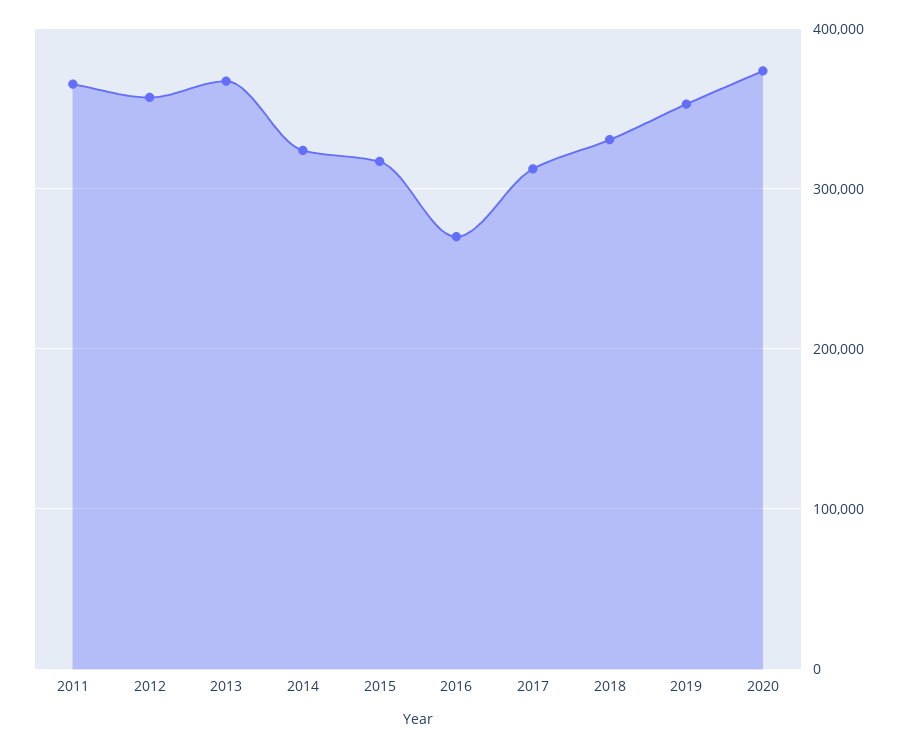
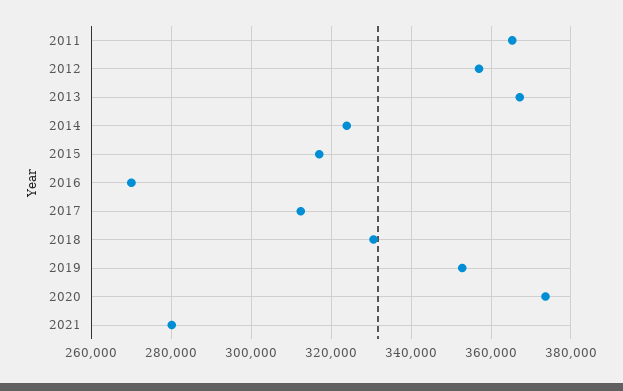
2021: none -> 280000

